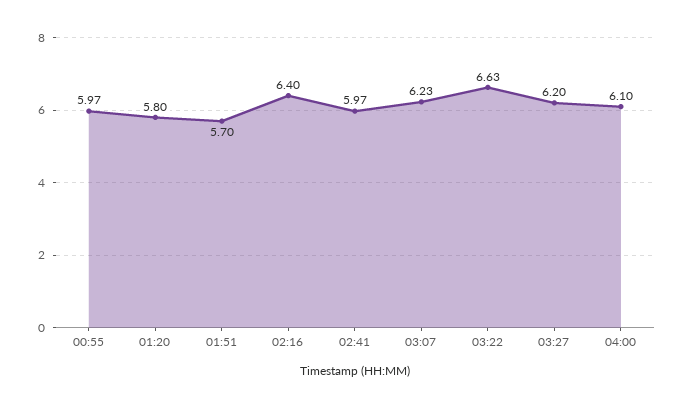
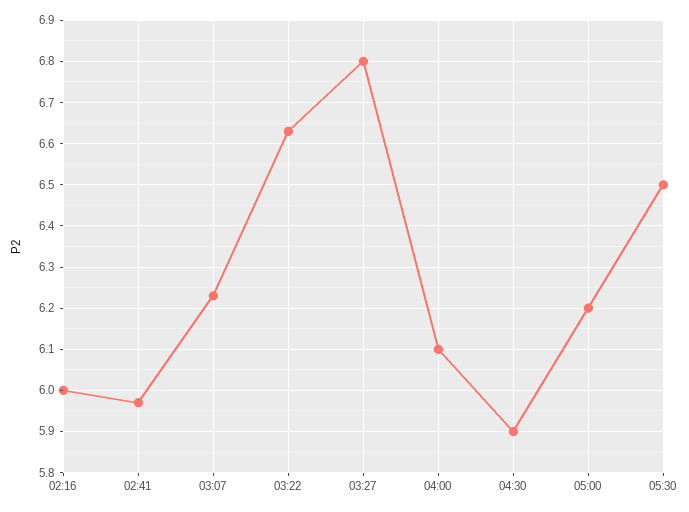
00:55: 5.97 -> none
01:20: 5.8 -> none
01:51: 5.7 -> none
02:16: 6.4 -> 6
03:27: 6.2 -> 6.8
04:30: none -> 5.9
05:00: none -> 6.2
05:30: none -> 6.5

